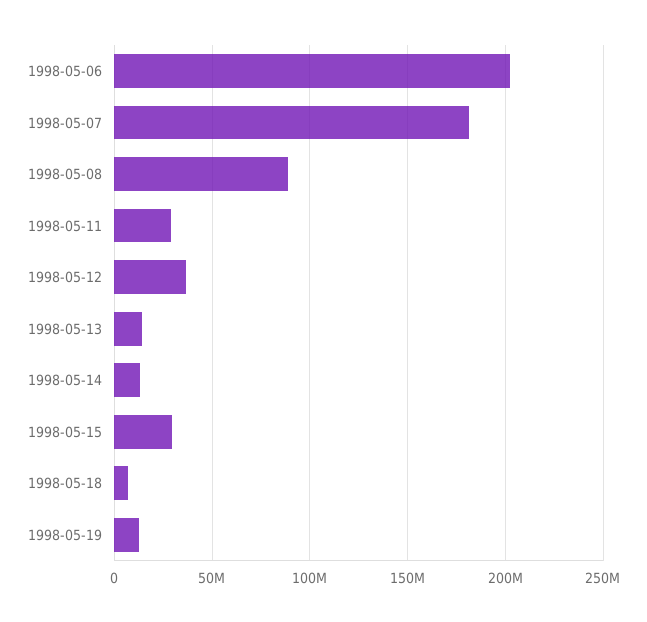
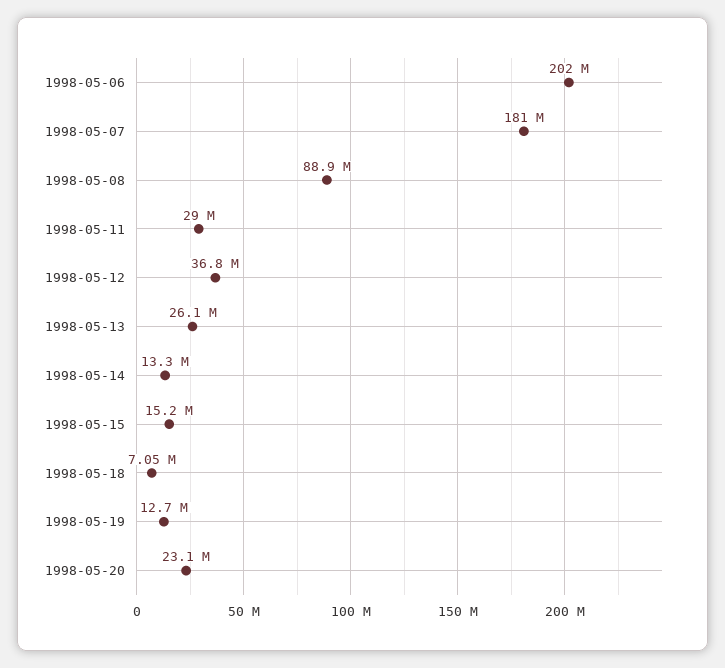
1998-05-13: 15000000 -> 26100000
1998-05-15: 30000000 -> 15200000
1998-05-20: none -> 23100000

